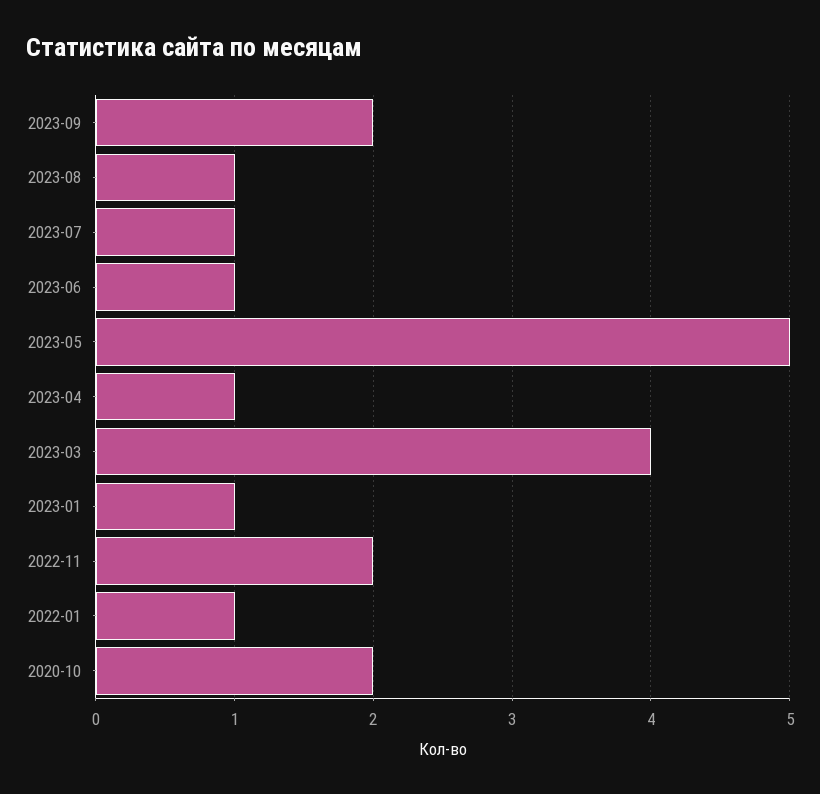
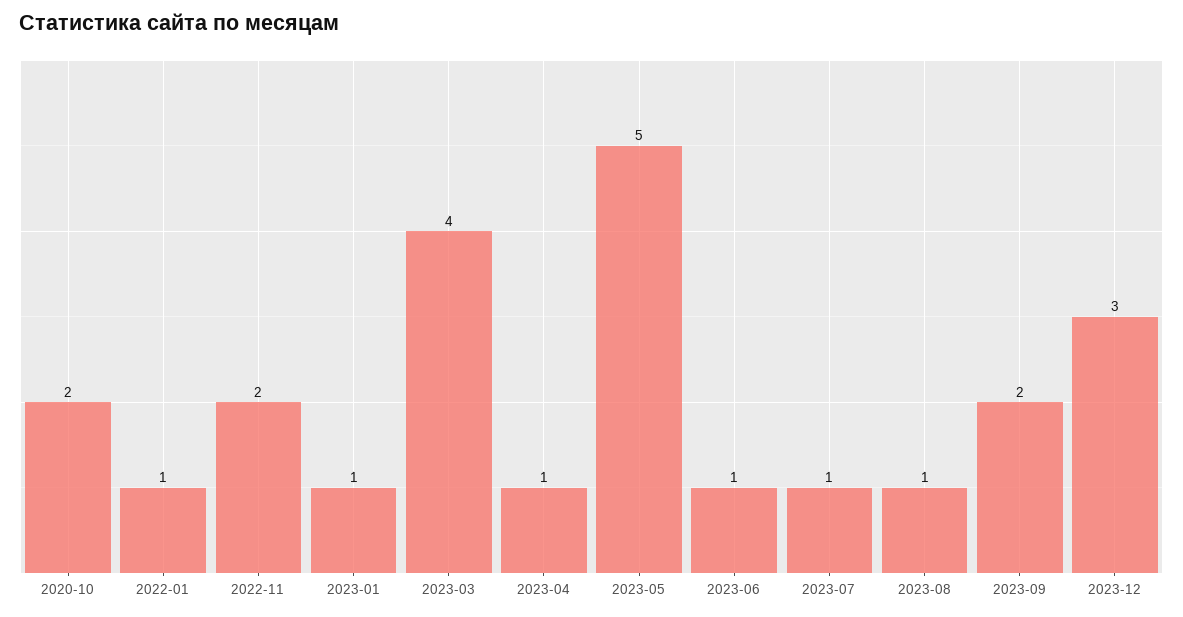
2023-12: none -> 3

